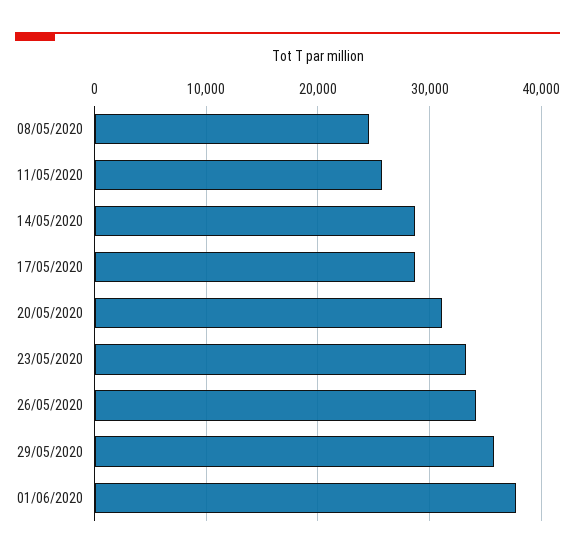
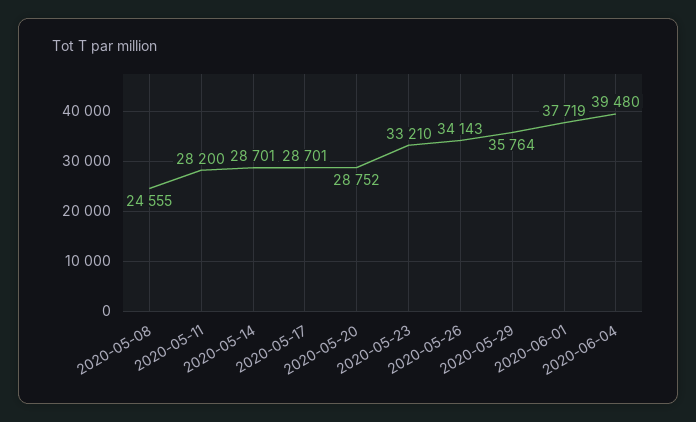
11/05/2020: 26000 -> 28200
20/05/2020: 31000 -> 28752
2020-06-04: none -> 39480

